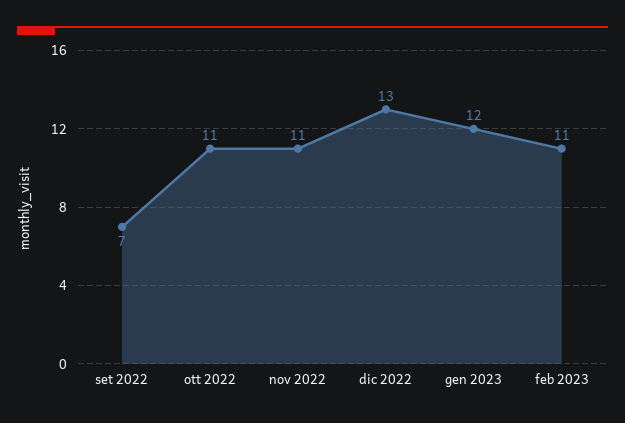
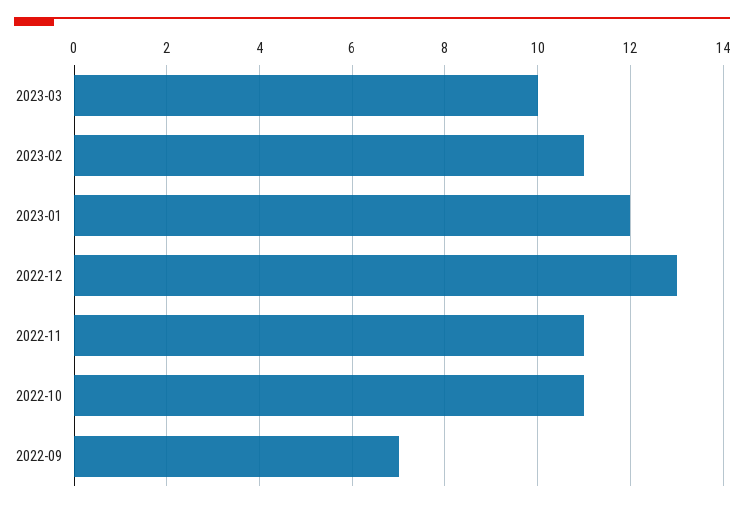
2023-03: none -> 10

